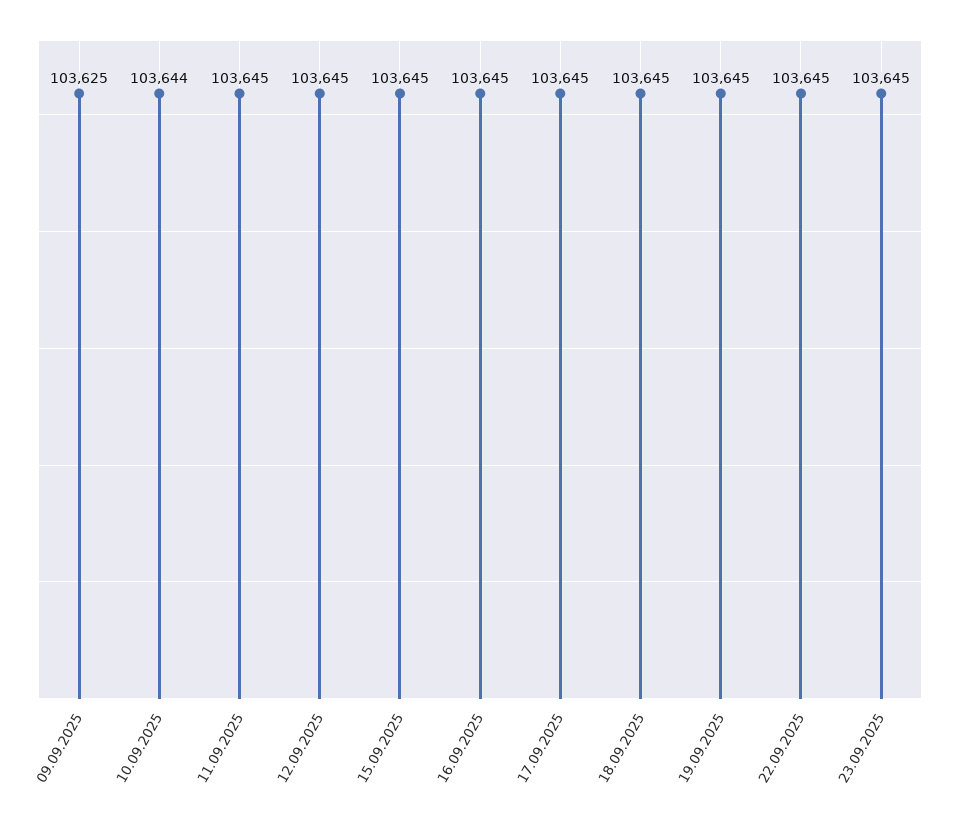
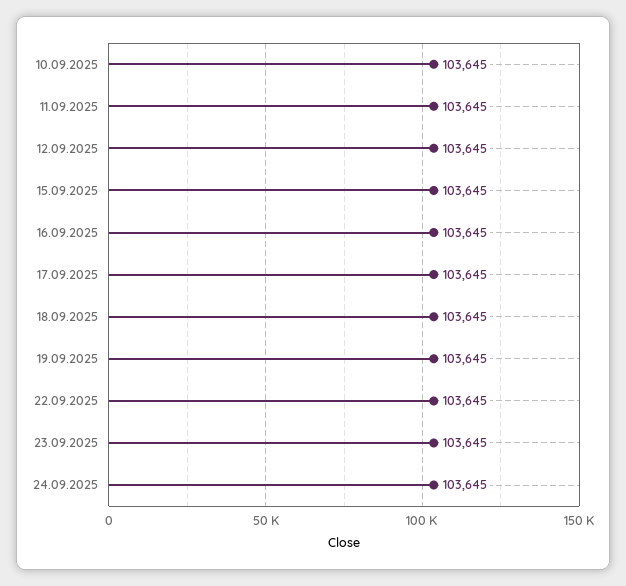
09.09.2025: 103625 -> none
10.09.2025: 103644 -> 103645
24.09.2025: none -> 103645

